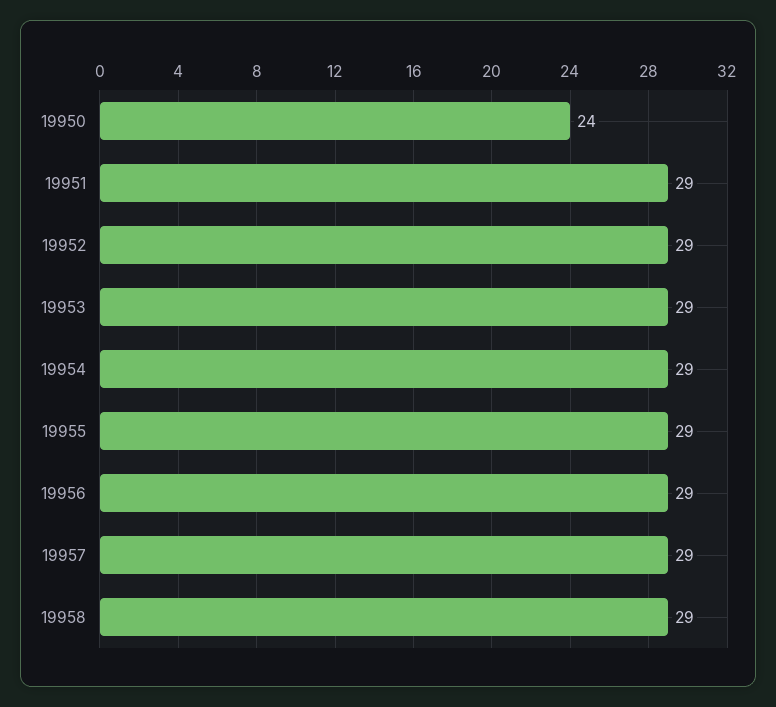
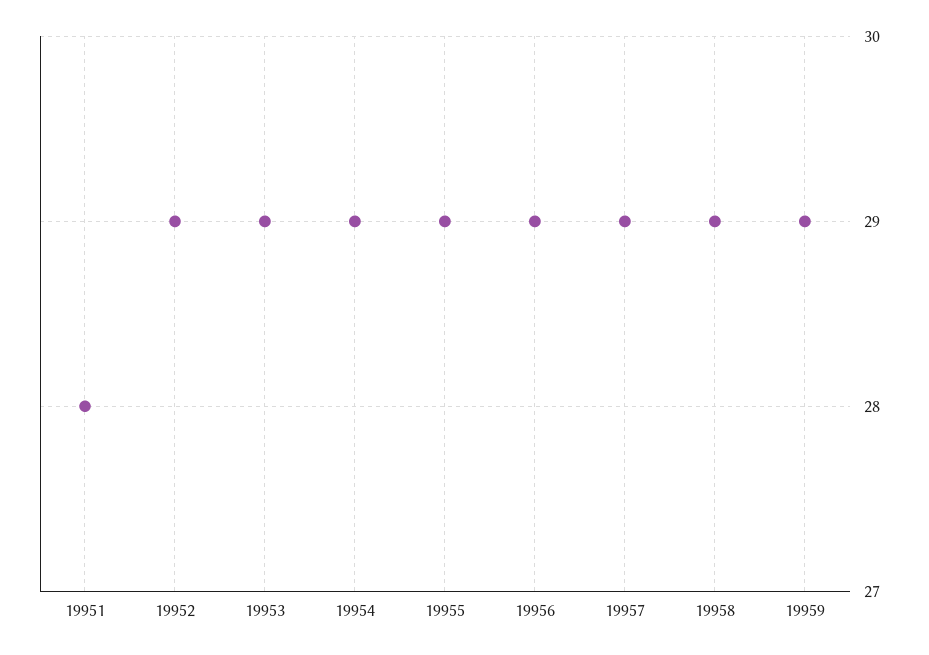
19950: 24 -> none
19951: 29 -> 28
19959: none -> 29

